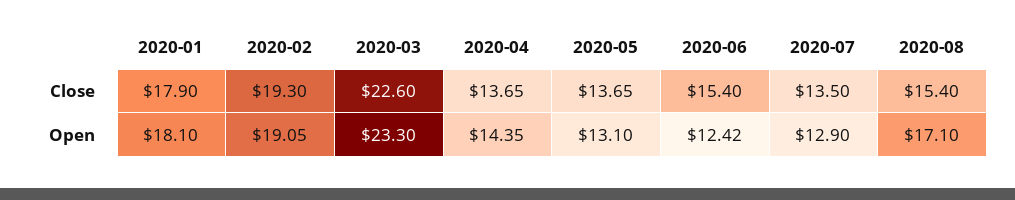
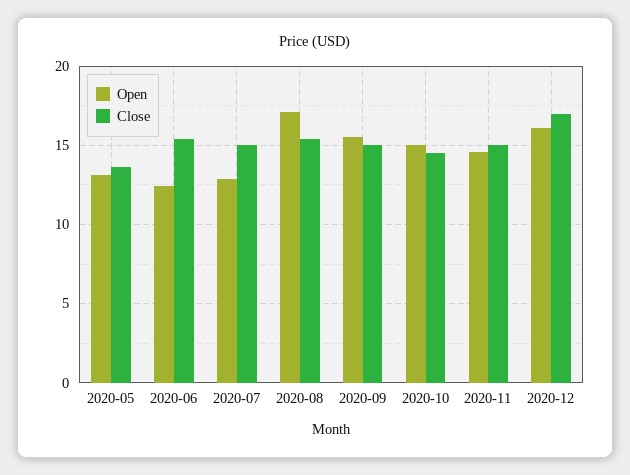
Close, 2020-01: 17.9 -> none
Close, 2020-02: 19.3 -> none
Close, 2020-03: 22.6 -> none
Close, 2020-04: 13.65 -> none
Close, 2020-07: 13.5 -> 15
Open, 2020-01: 18.1 -> none
Open, 2020-02: 19.05 -> none
Open, 2020-03: 23.3 -> none
Open, 2020-04: 14.35 -> none
Open, 2020-09: none -> 15.5
Close, 2020-09: none -> 15
Open, 2020-10: none -> 15
Close, 2020-10: none -> 14.5
Open, 2020-11: none -> 14.5
Close, 2020-11: none -> 15
Open, 2020-12: none -> 16
Close, 2020-12: none -> 17

